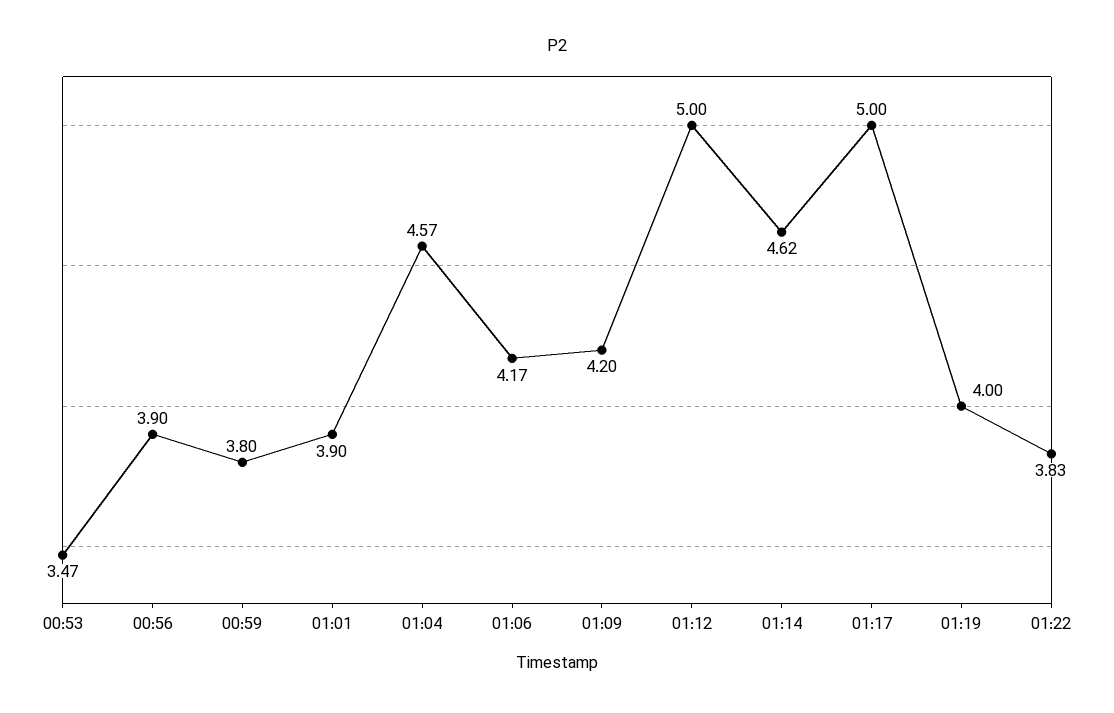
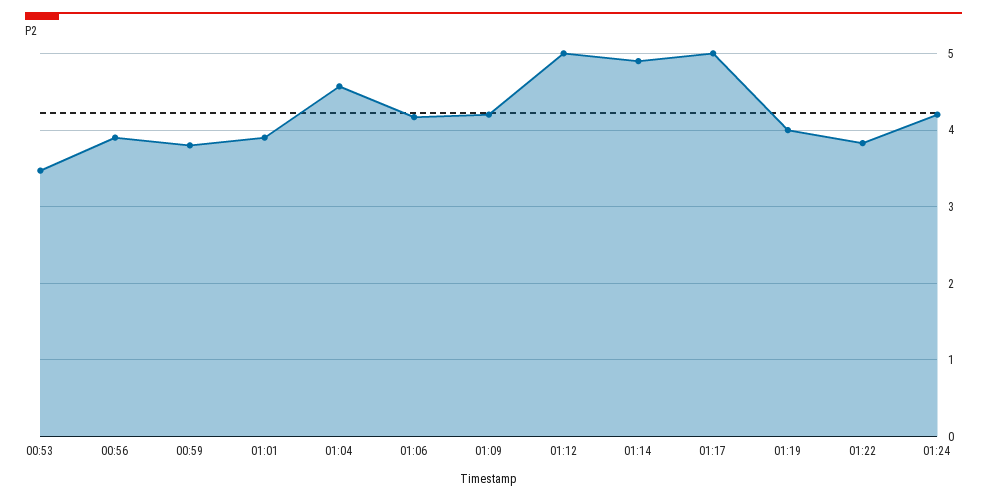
01:14: 4.62 -> 4.9
01:24: none -> 4.2

